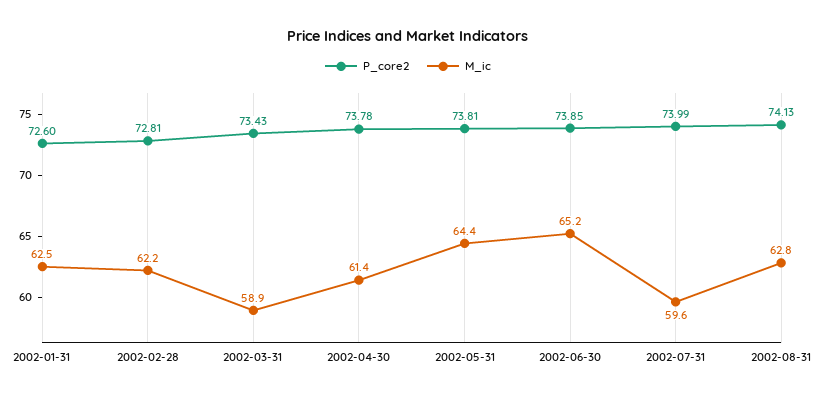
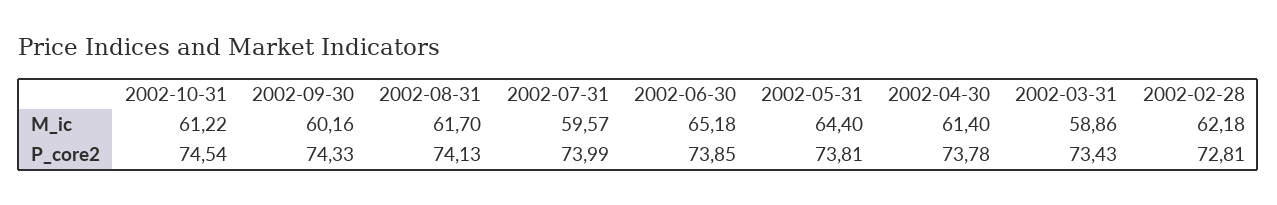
P_core2, 2002-01-31: 72.6 -> none
M_ic, 2002-01-31: 62.5 -> none
M_ic, 2002-08-31: 62.8 -> 61.7
M_ic, 2002-10-31: none -> 61.22
M_ic, 2002-09-30: none -> 60.16
P_core2, 2002-10-31: none -> 74.54
P_core2, 2002-09-30: none -> 74.33

